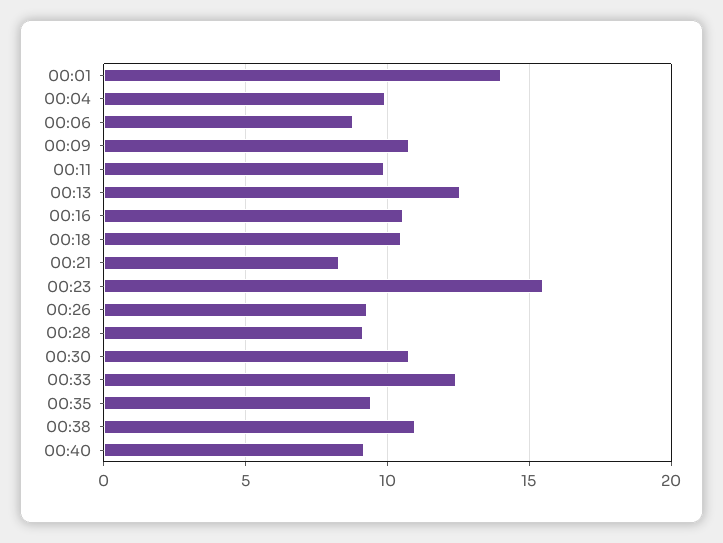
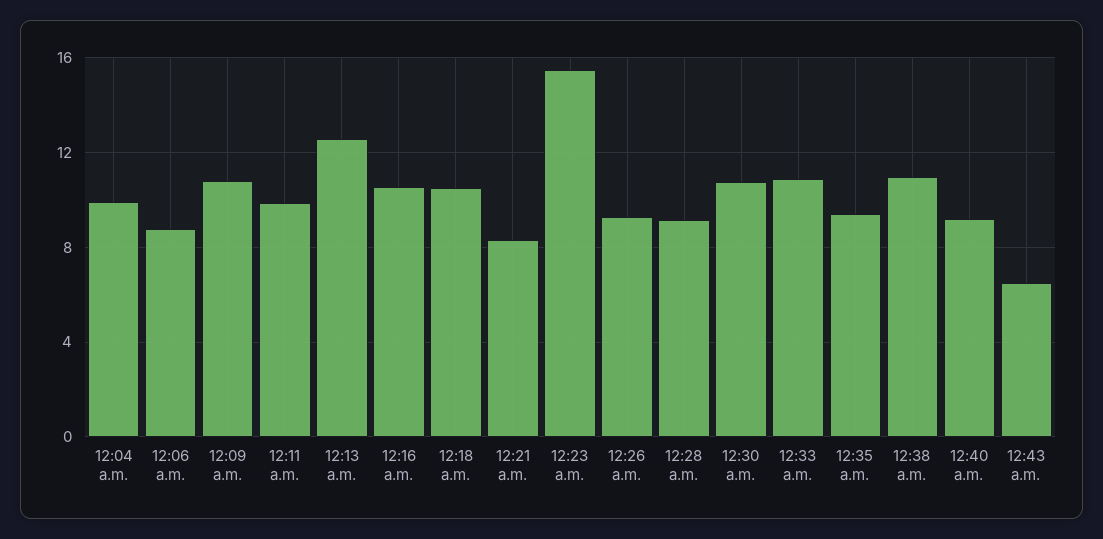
00:01: 14 -> none
00:33: 12.5 -> 11
12:43 a.m.: none -> 6.5

